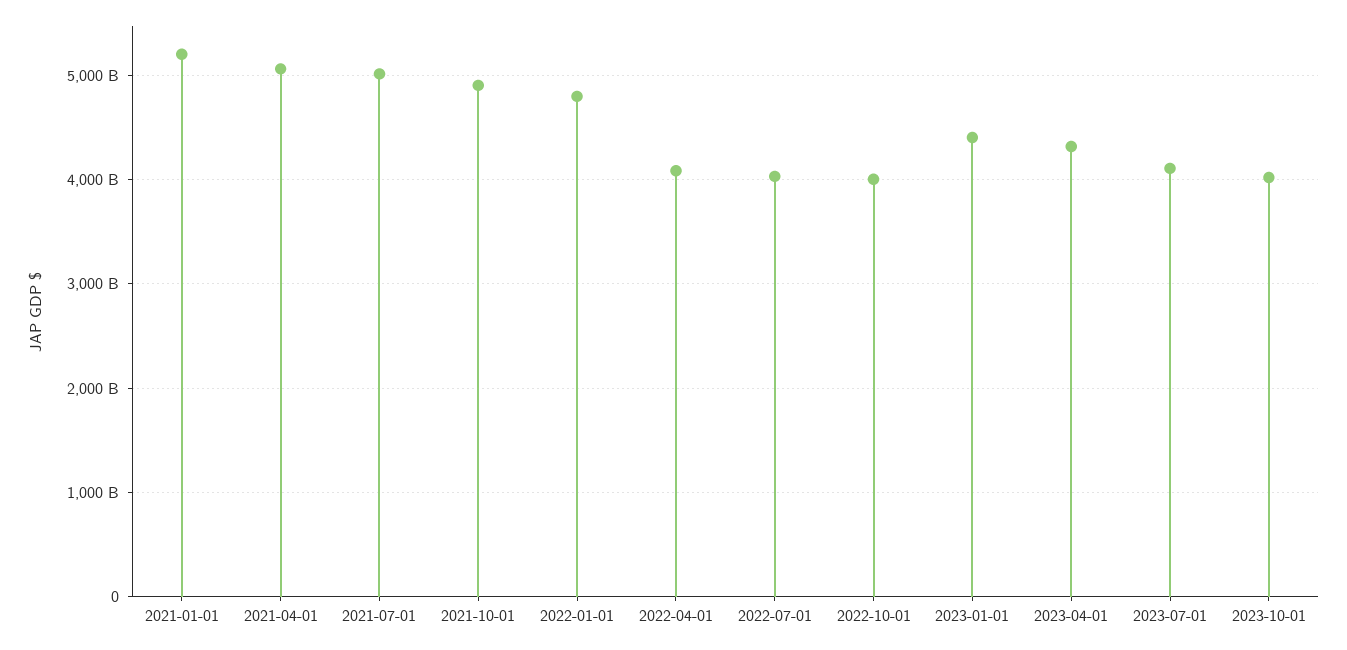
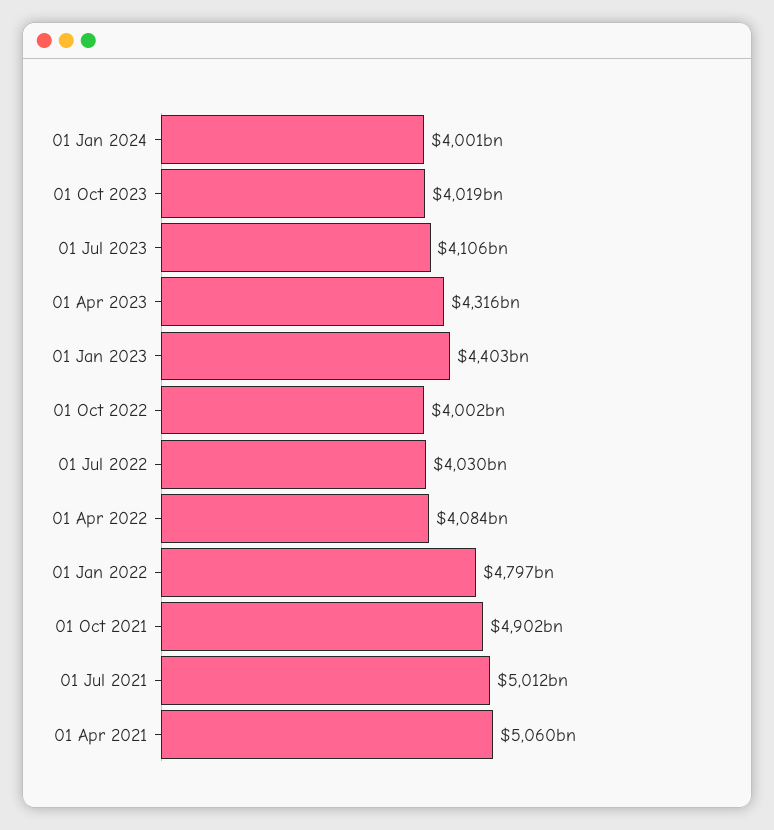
2021-01-01: 5200000000000 -> none
01 Jan 2024: none -> 4001000000000

